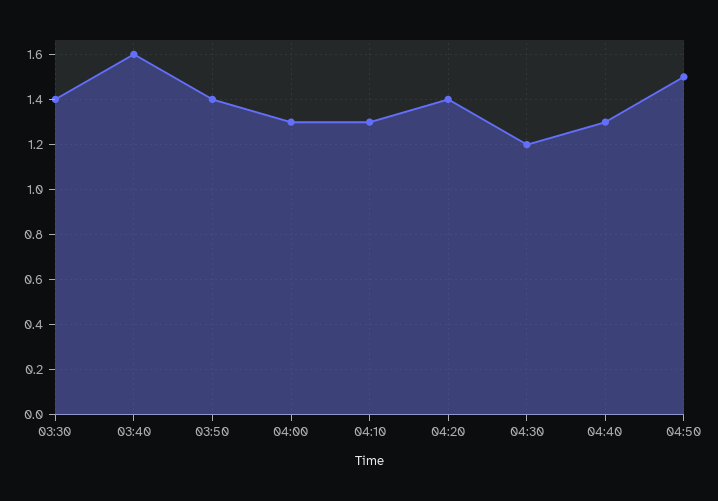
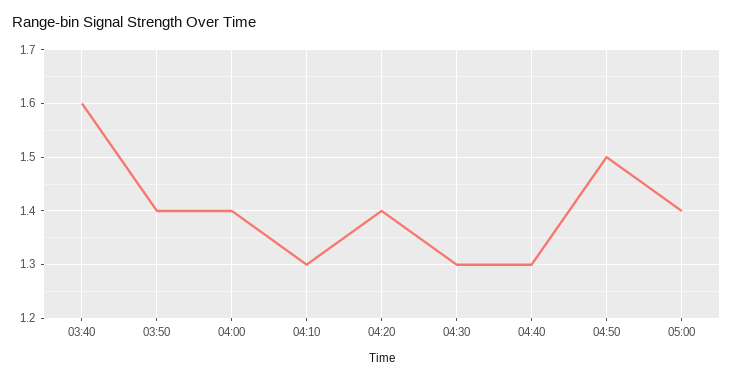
03:30: 1.4 -> none
04:00: 1.3 -> 1.4
04:30: 1.2 -> 1.3
05:00: none -> 1.4

